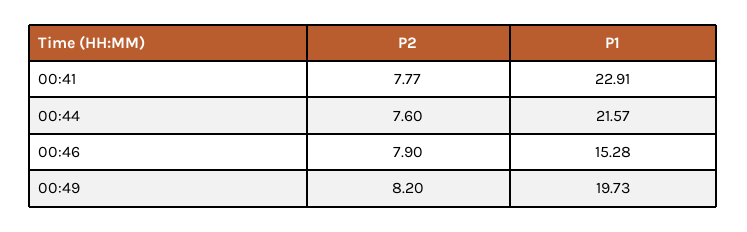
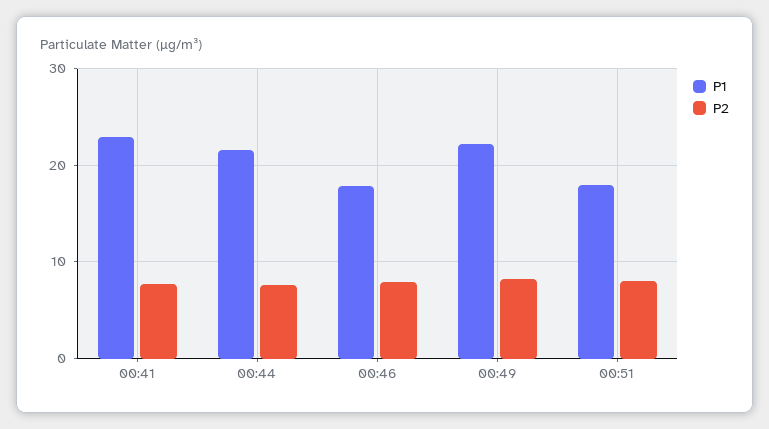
P1, 00:46: 15.28 -> 18
P1, 00:49: 19.73 -> 22
P1, 00:51: none -> 18
P2, 00:51: none -> 8

